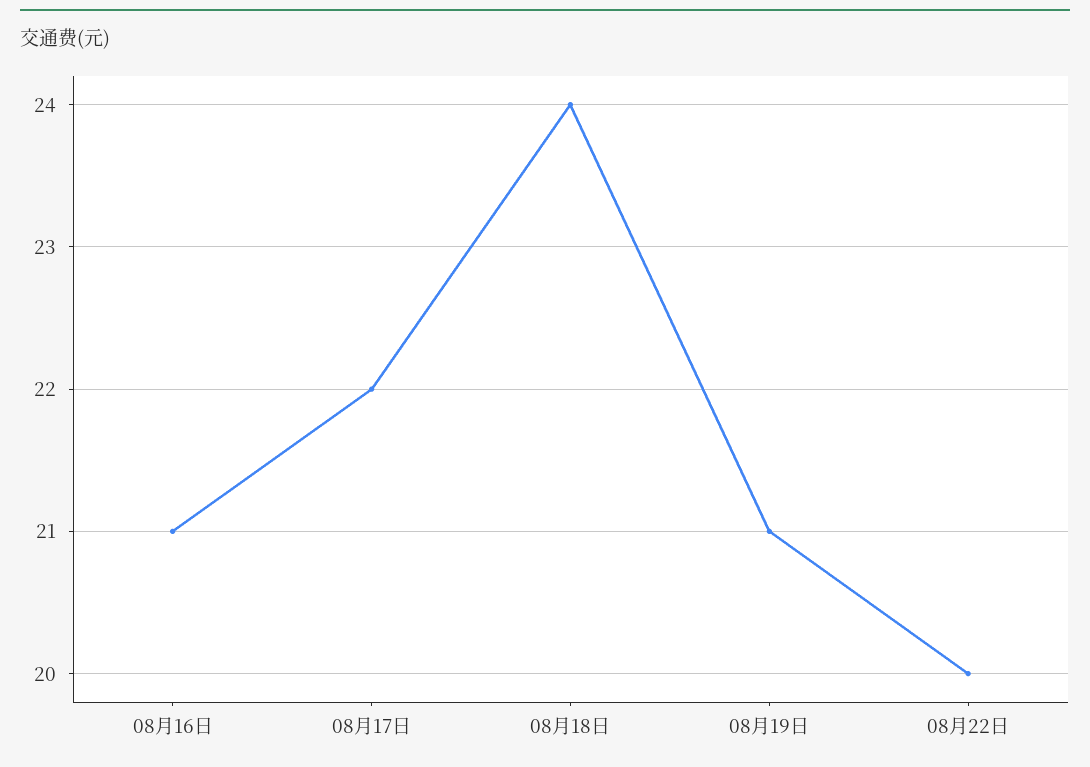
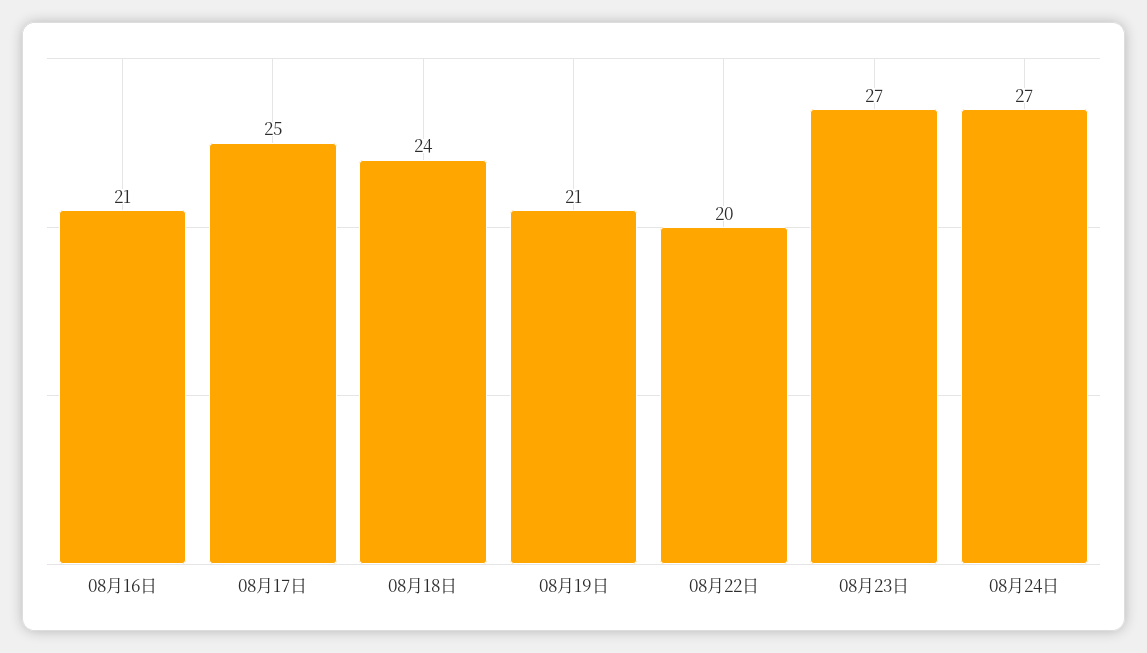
08月17日: 22 -> 25
08月23日: none -> 27
08月24日: none -> 27

